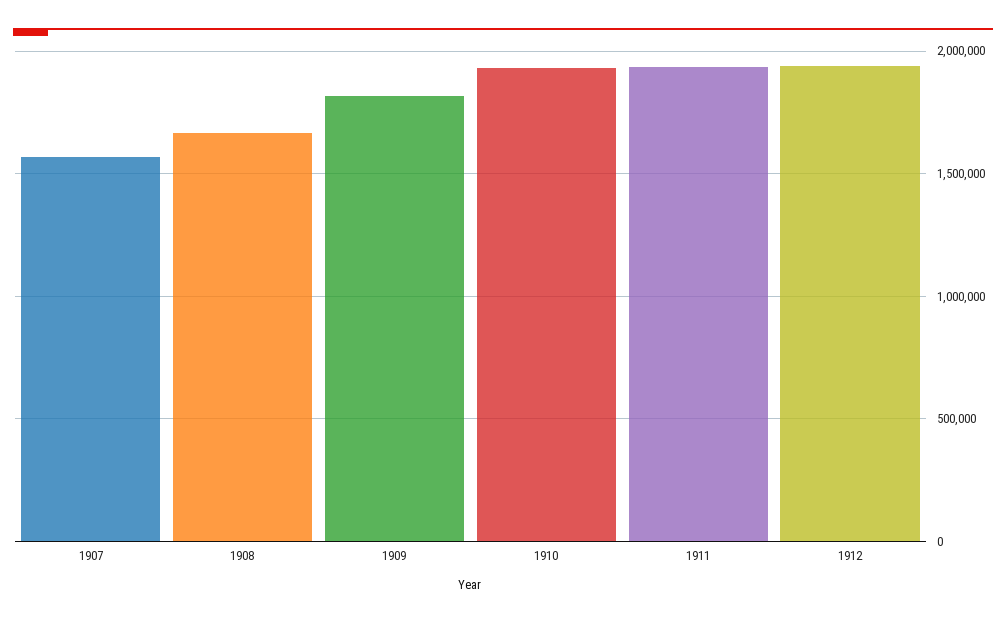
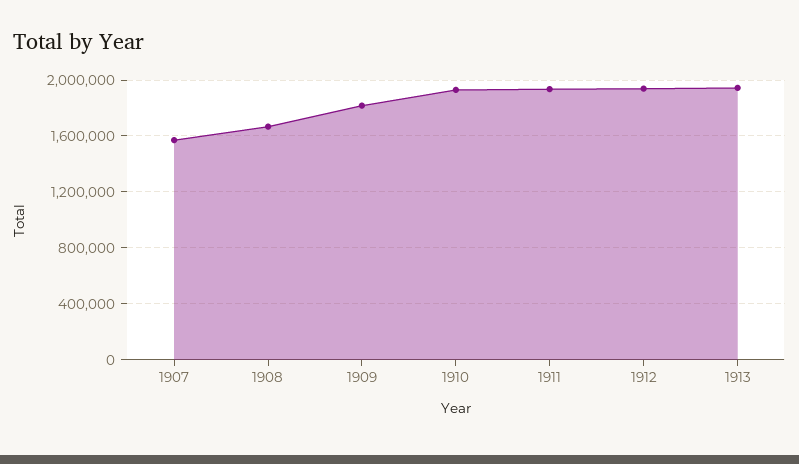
1913: none -> 1950000

